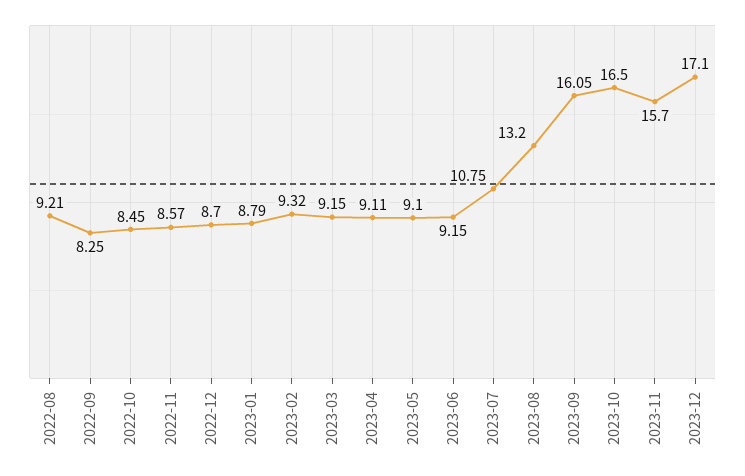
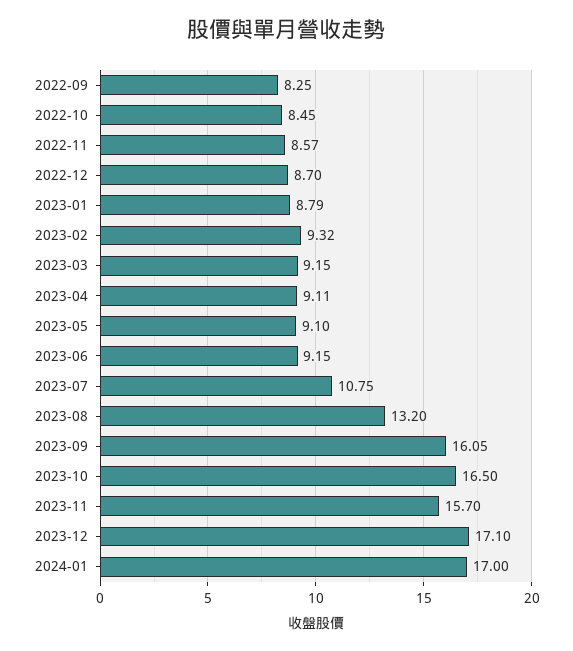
2022-08: 9.21 -> none
2024-01: none -> 17

